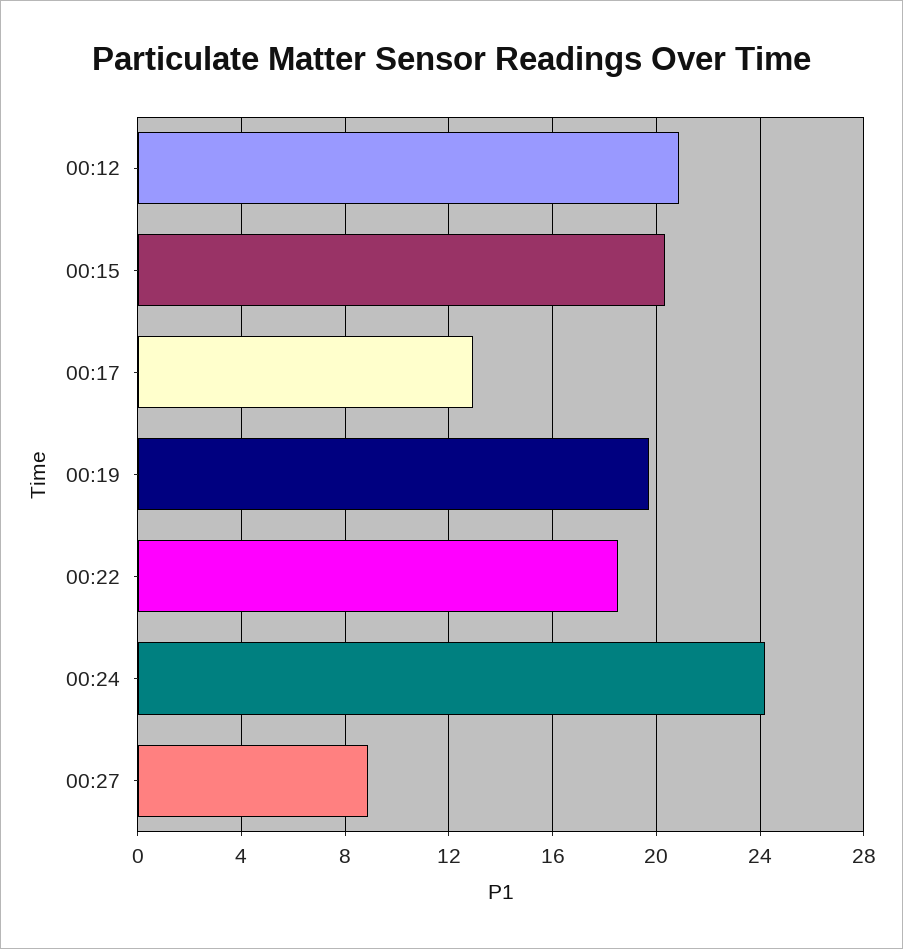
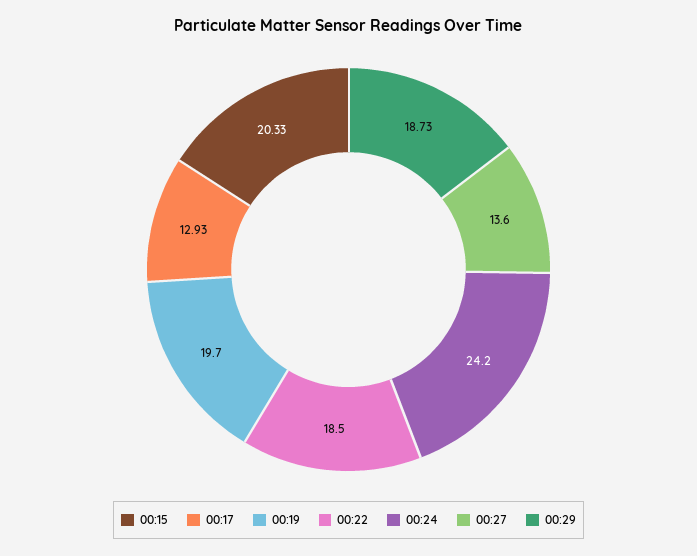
00:12: 21 -> none
00:27: 9 -> 13.6
00:29: none -> 18.73

